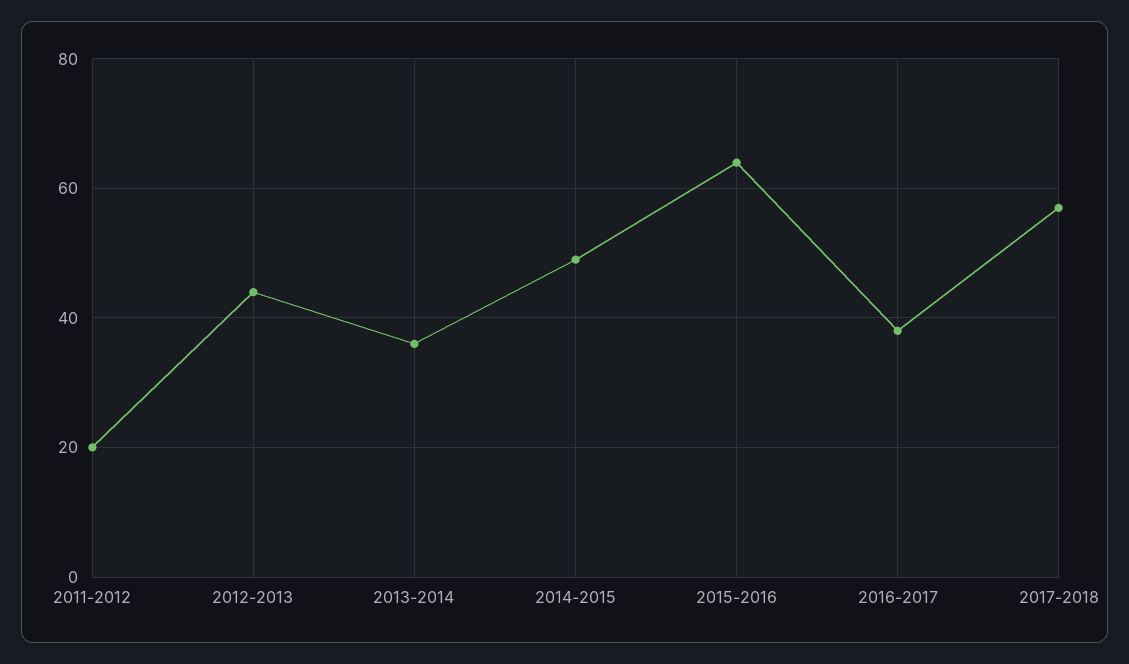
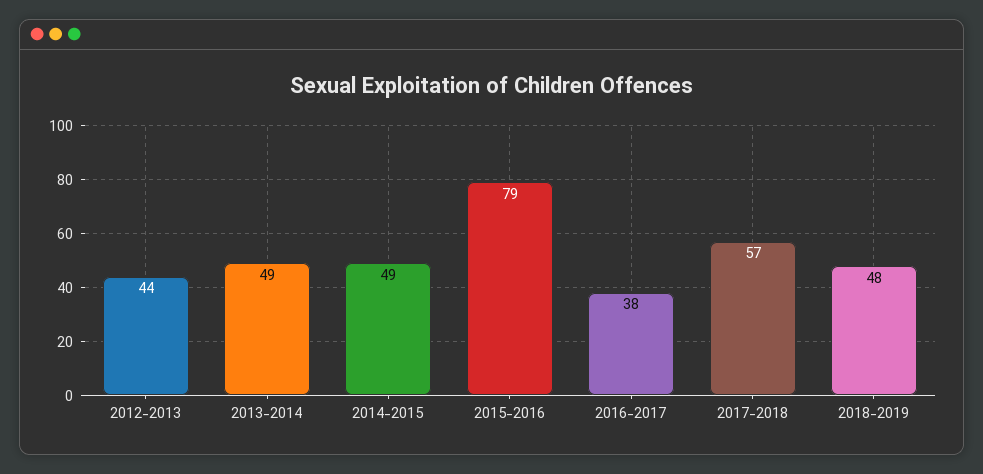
2011-2012: 20 -> none
2013-2014: 35 -> 49
2015-2016: 65 -> 79
2018-2019: none -> 48

